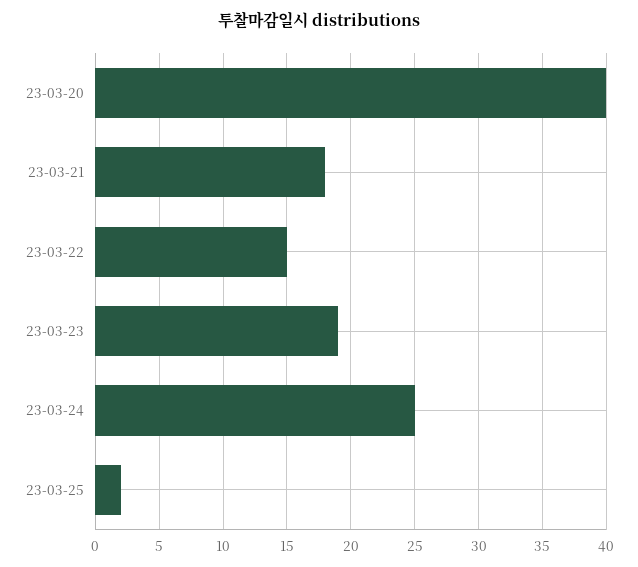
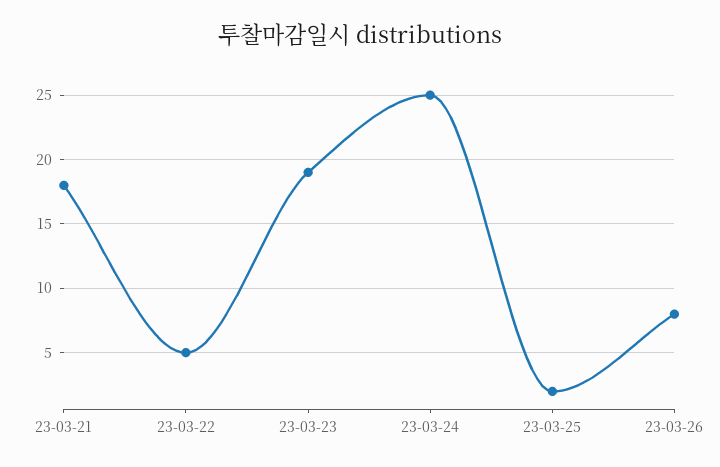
23-03-20: 40 -> none
23-03-22: 15 -> 5
23-03-26: none -> 8

